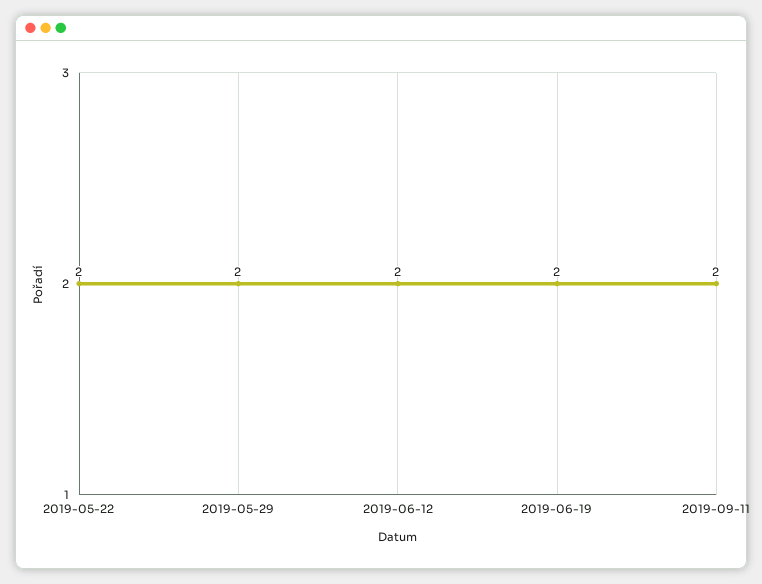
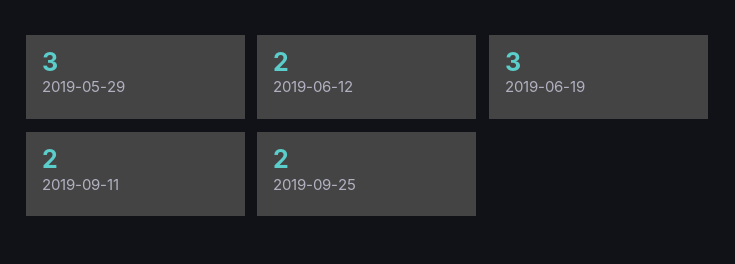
2019-05-22: 2 -> none
2019-05-29: 2 -> 3
2019-06-19: 2 -> 3
2019-09-25: none -> 2

